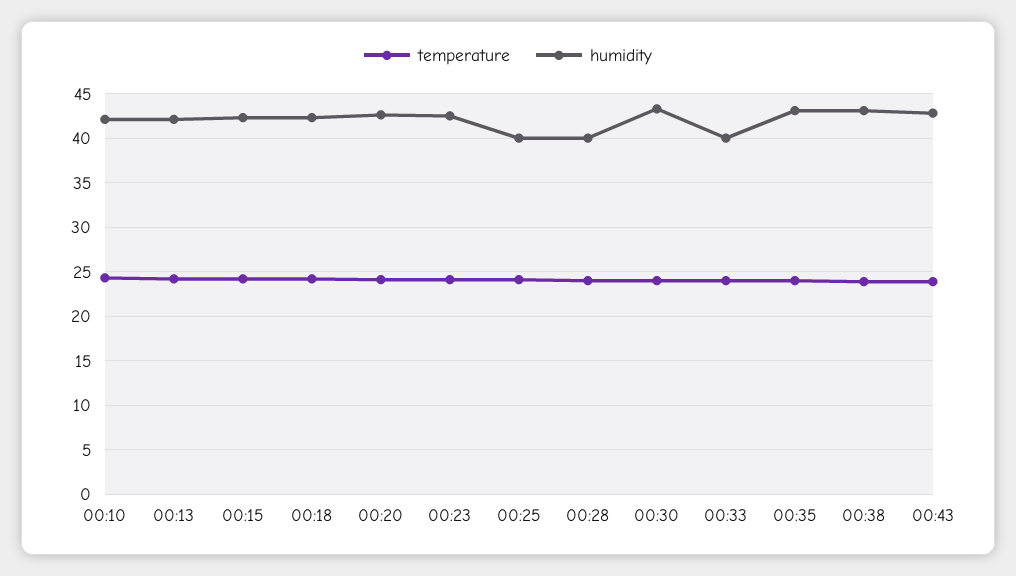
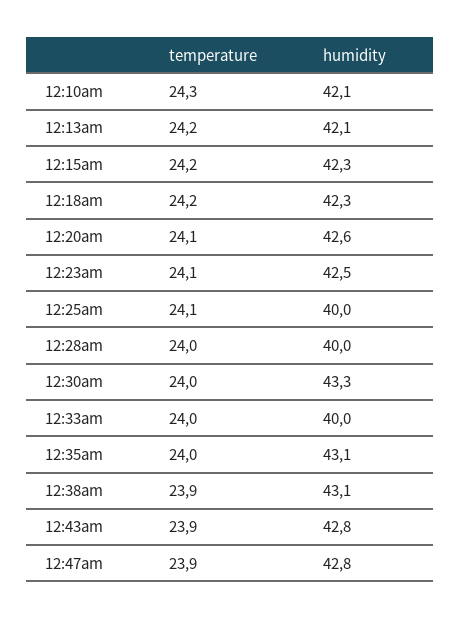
temperature, 12:47am: none -> 23.9
humidity, 12:47am: none -> 42.8

